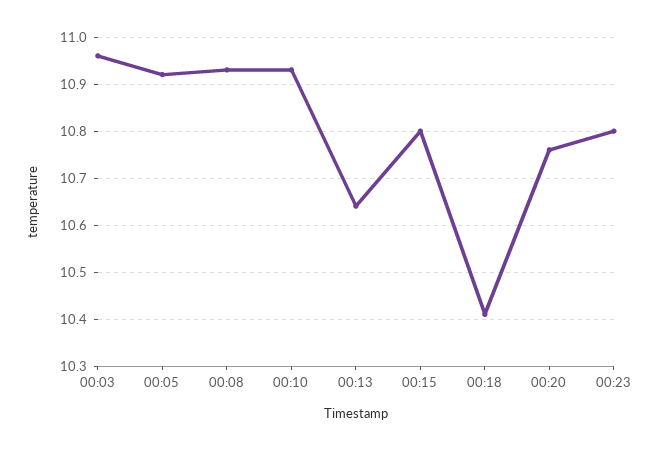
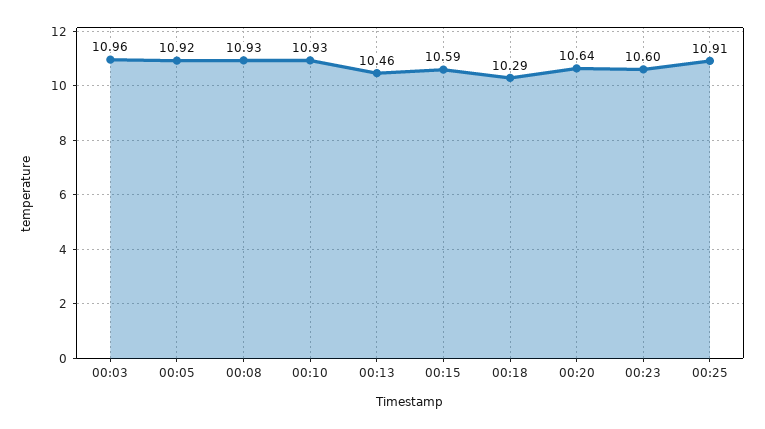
00:13: 10.65 -> 10.46
00:15: 10.8 -> 10.59
00:18: 10.4 -> 10.29
00:20: 10.75 -> 10.64
00:23: 10.8 -> 10.6
00:25: none -> 10.91

